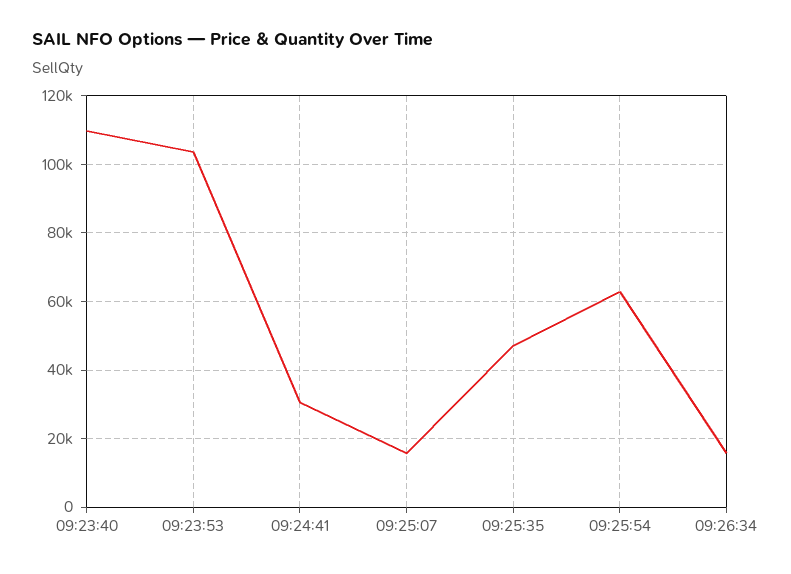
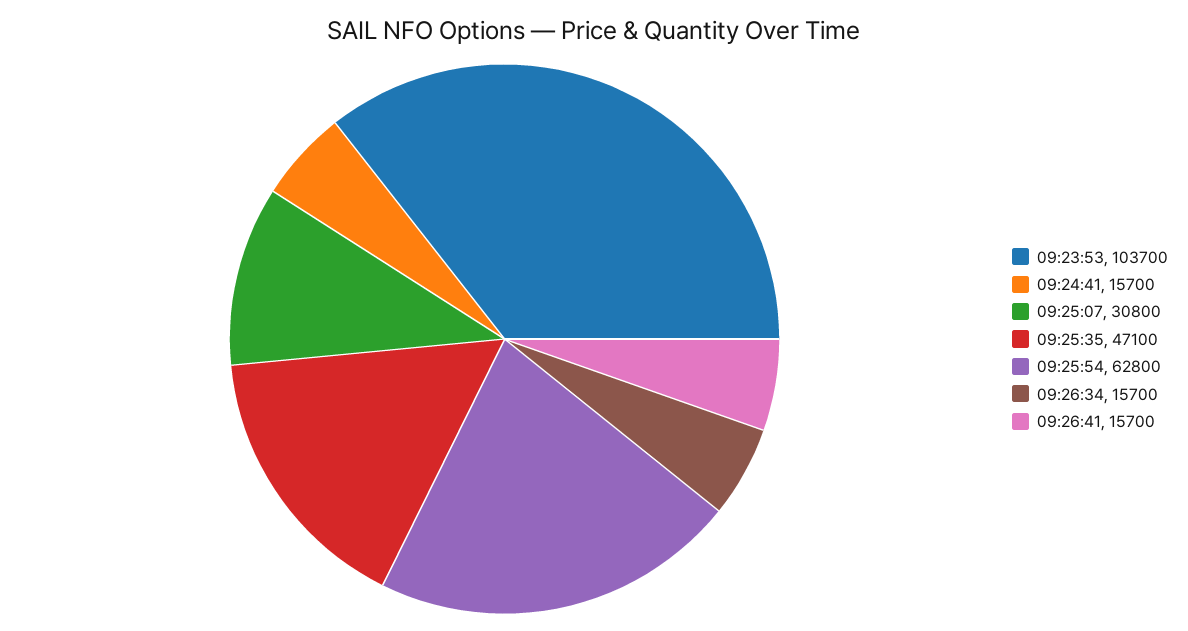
09:23:40: 110000 -> none
09:24:41: 30000 -> 15700
09:25:07: 16000 -> 30800
09:26:41: none -> 15700

